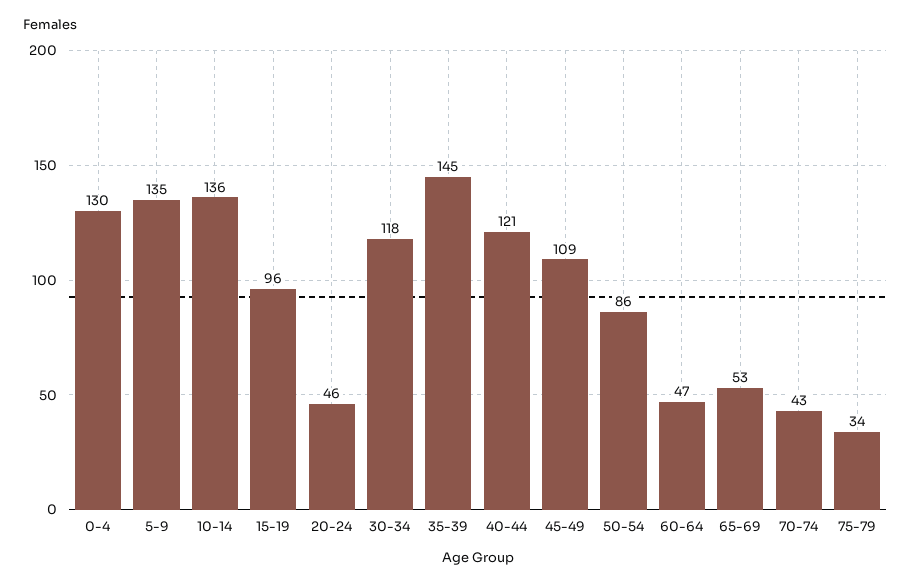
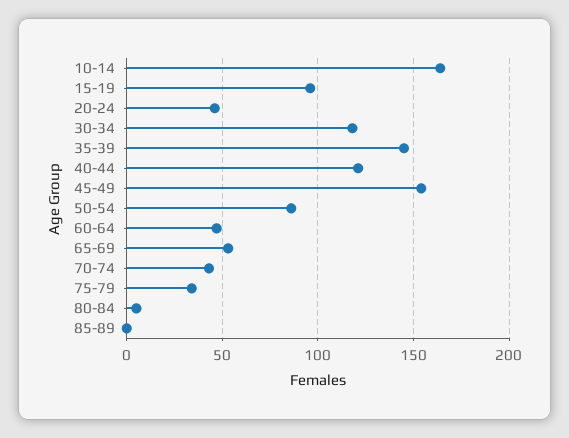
0-4: 130 -> none
5-9: 135 -> none
10-14: 136 -> 165
45-49: 109 -> 155
80-84: none -> 5
85-89: none -> 0

